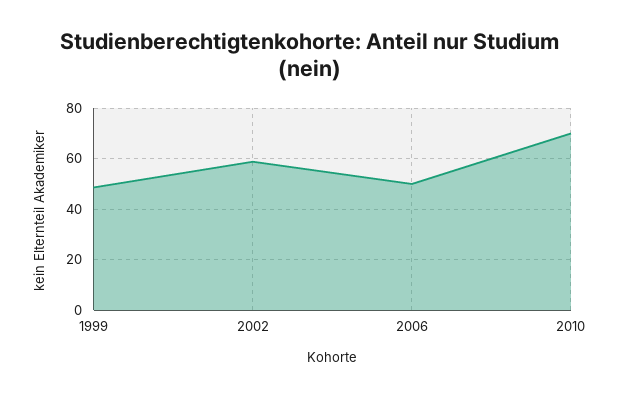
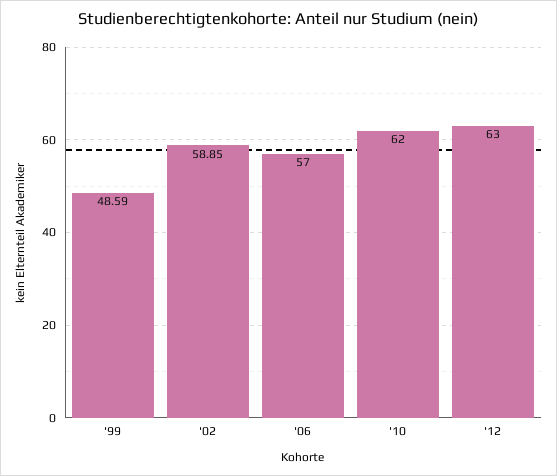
2006: 50 -> 57
2010: 70 -> 62
'12: none -> 63

